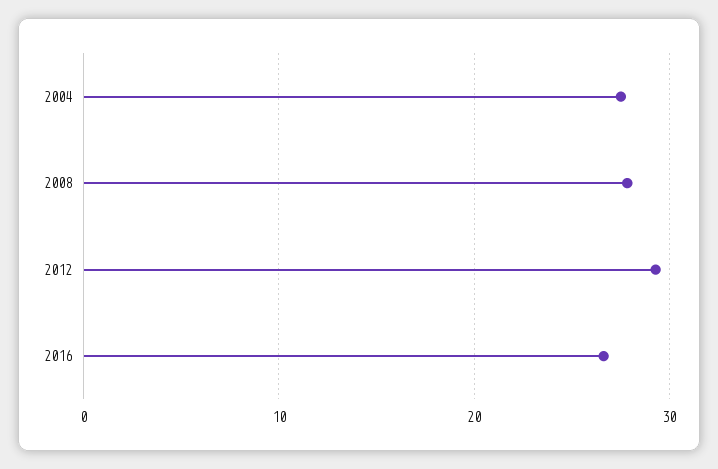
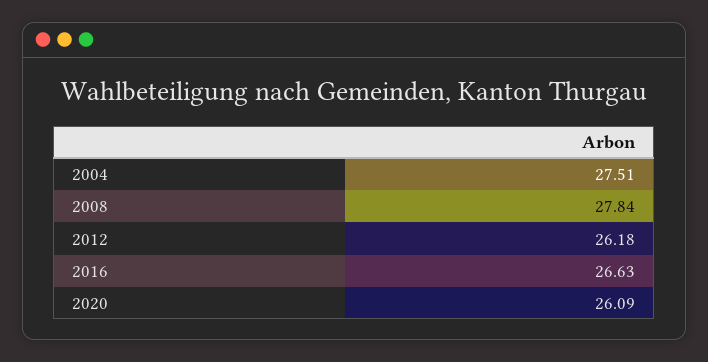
2012: 29 -> 26.18
2020: none -> 26.09

